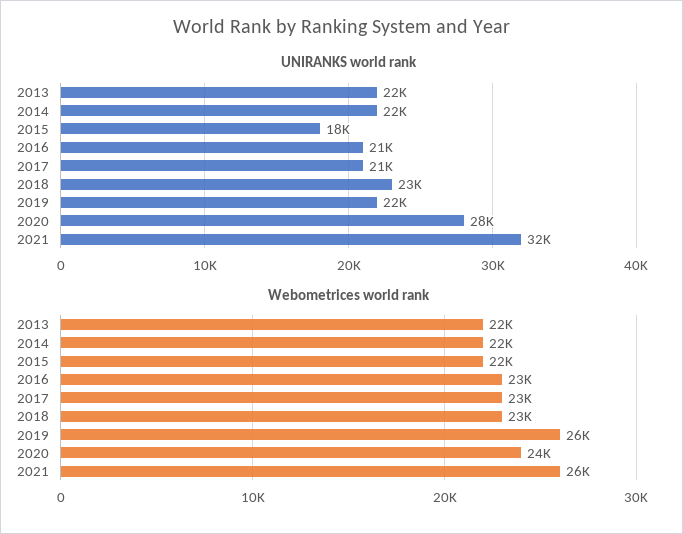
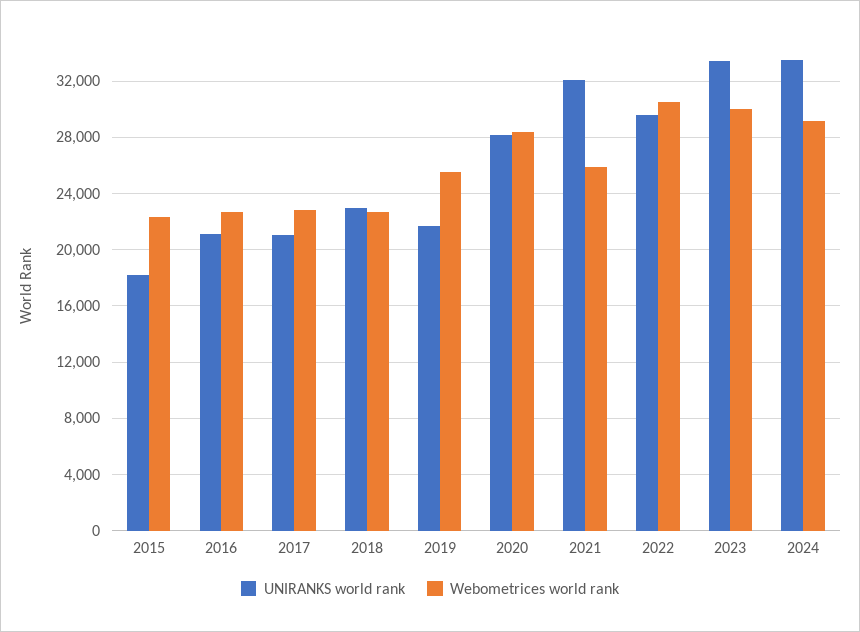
UNIRANKS world rank, 2013: 22000 -> none
UNIRANKS world rank, 2014: 22000 -> none
Webometrices world rank, 2013: 22000 -> none
Webometrices world rank, 2014: 22000 -> none
Webometrices world rank, 2020: 24000 -> 28500
UNIRANKS world rank, 2022: none -> 29500
Webometrices world rank, 2022: none -> 30500
UNIRANKS world rank, 2023: none -> 33500
Webometrices world rank, 2023: none -> 30000
UNIRANKS world rank, 2024: none -> 33500
Webometrices world rank, 2024: none -> 29000

